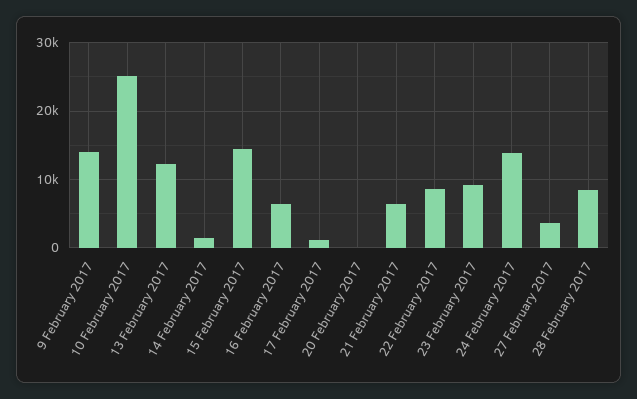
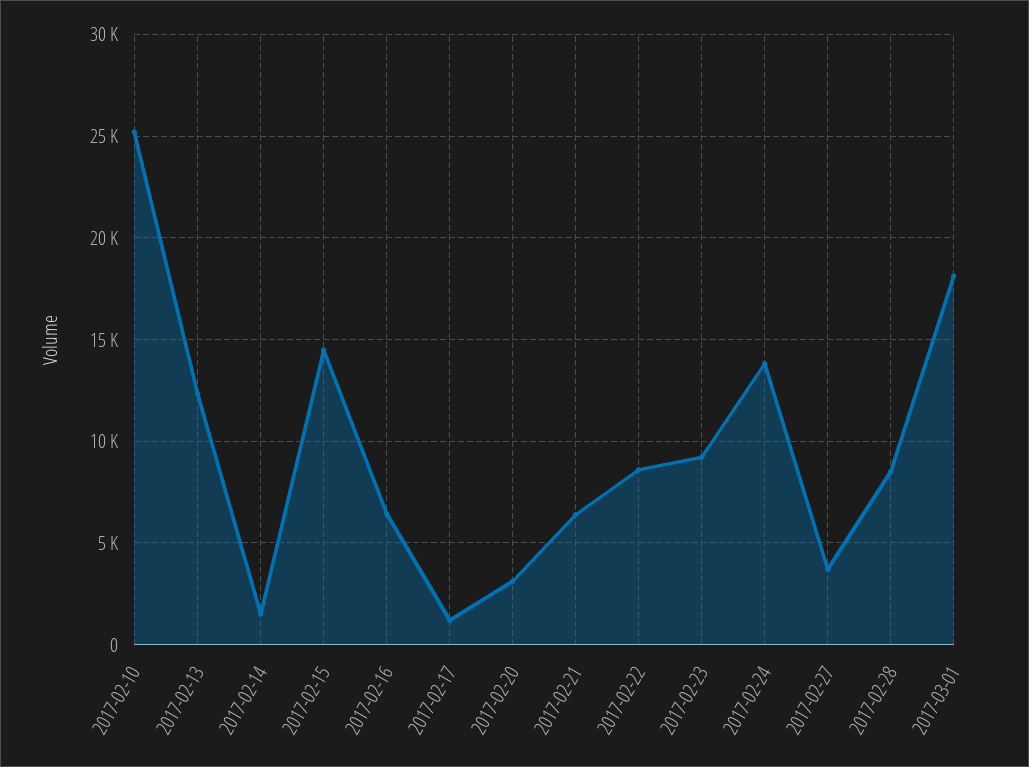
9 February 2017: 14000 -> none
20 February 2017: 0 -> 3000
2017-03-01: none -> 18000

